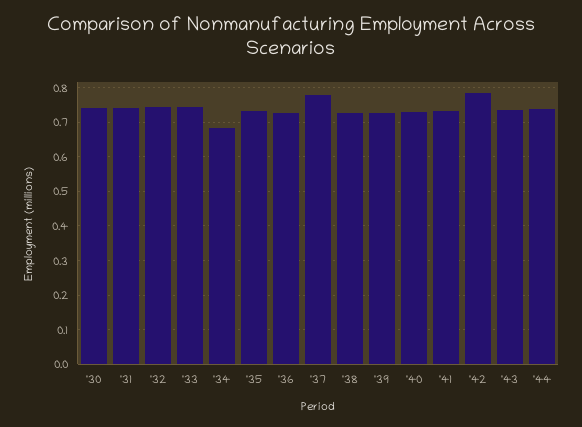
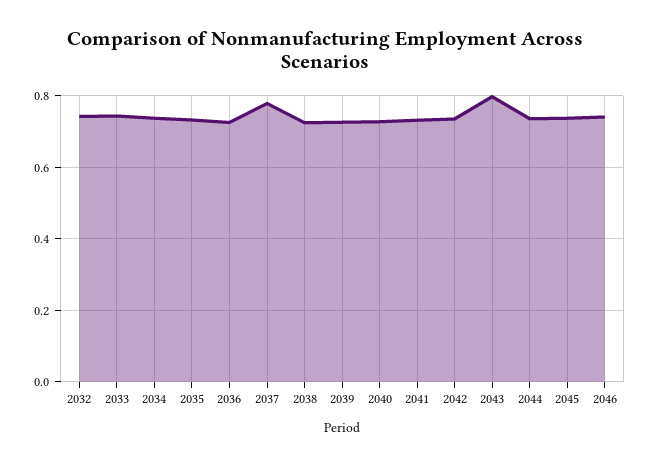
'30: 0.74 -> none
'31: 0.74 -> none
'34: 0.68 -> 0.74
'42: 0.78 -> 0.74
'43: 0.74 -> 0.8
2045: none -> 0.74
2046: none -> 0.74

